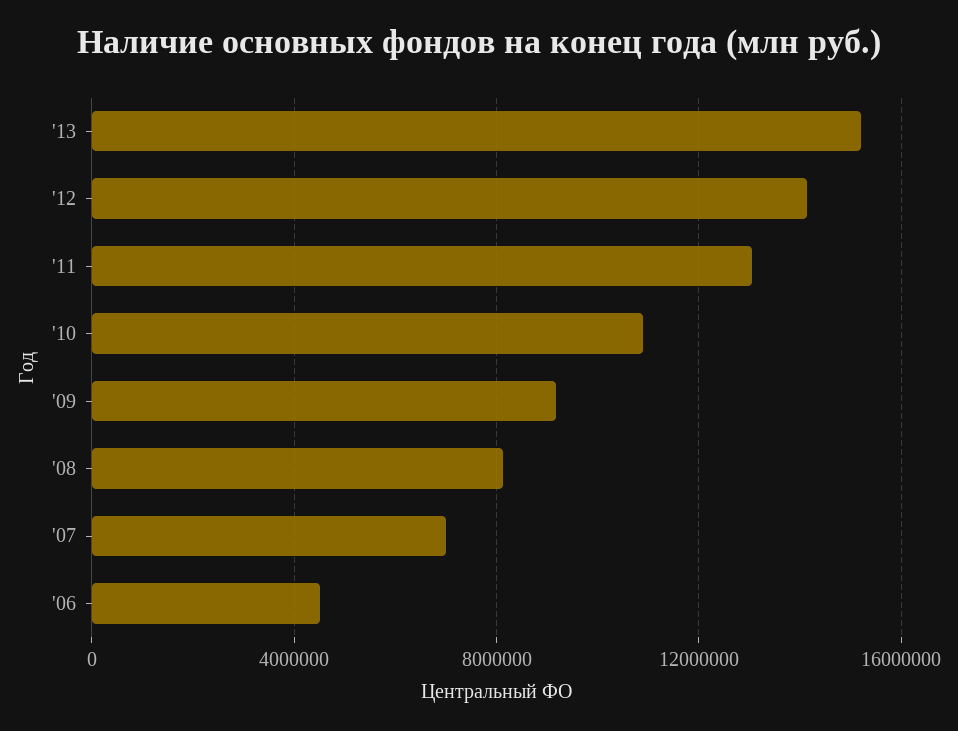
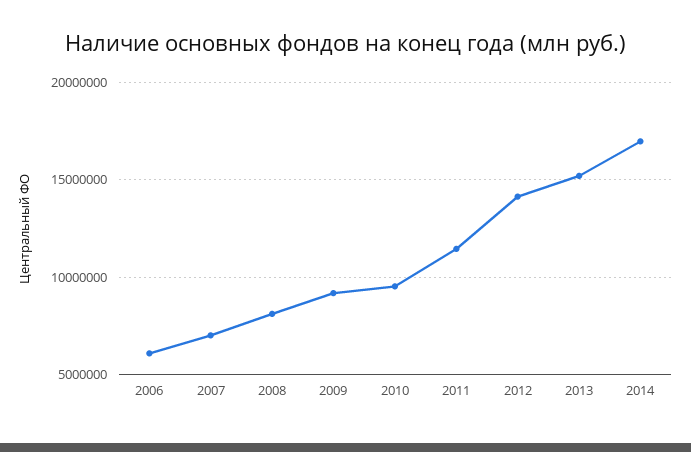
'11: 13000000 -> 11500000
'10: 11000000 -> 9500000
'06: 4500000 -> 6000000
2014: none -> 17000000

